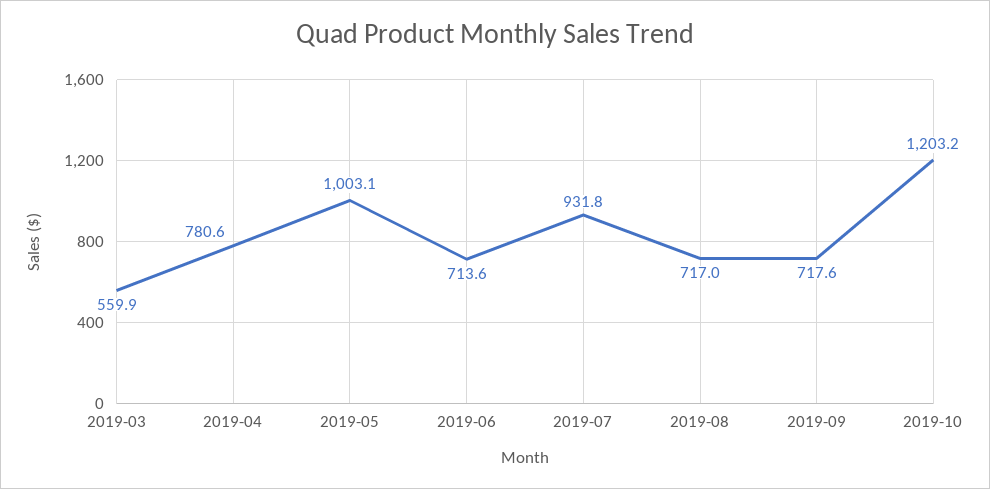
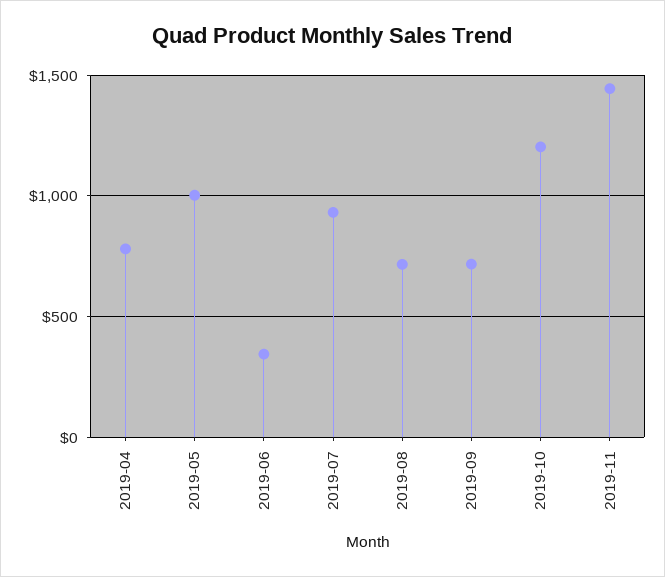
2019-03: 559.9 -> none
2019-06: 713.6 -> 350
2019-11: none -> 1450

